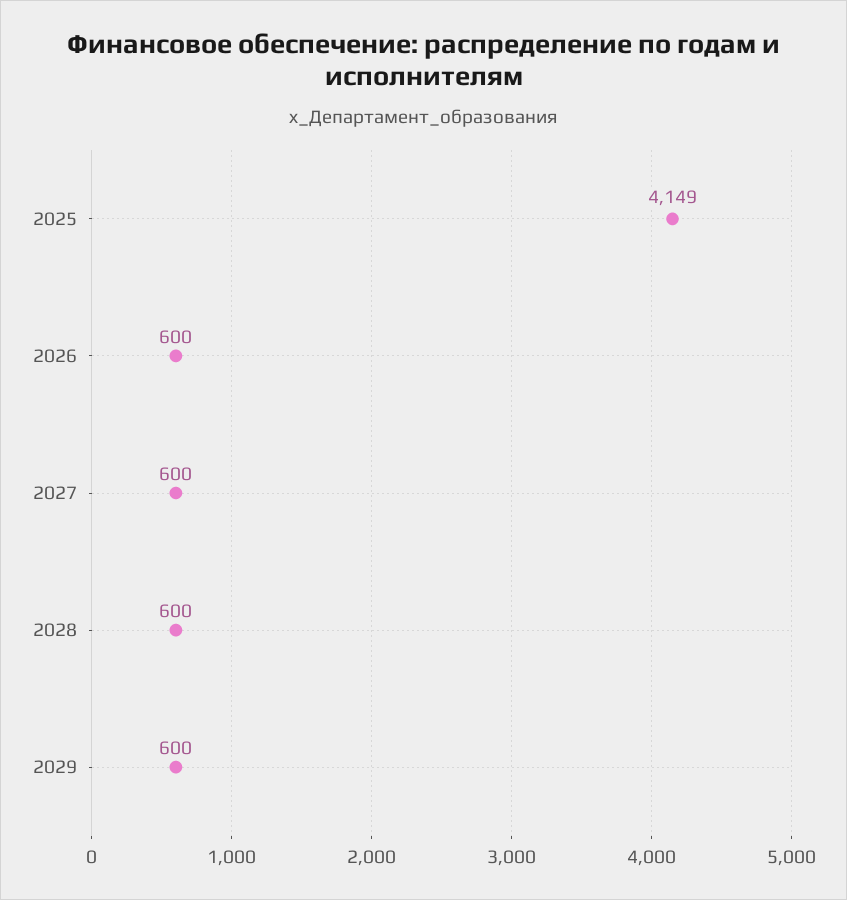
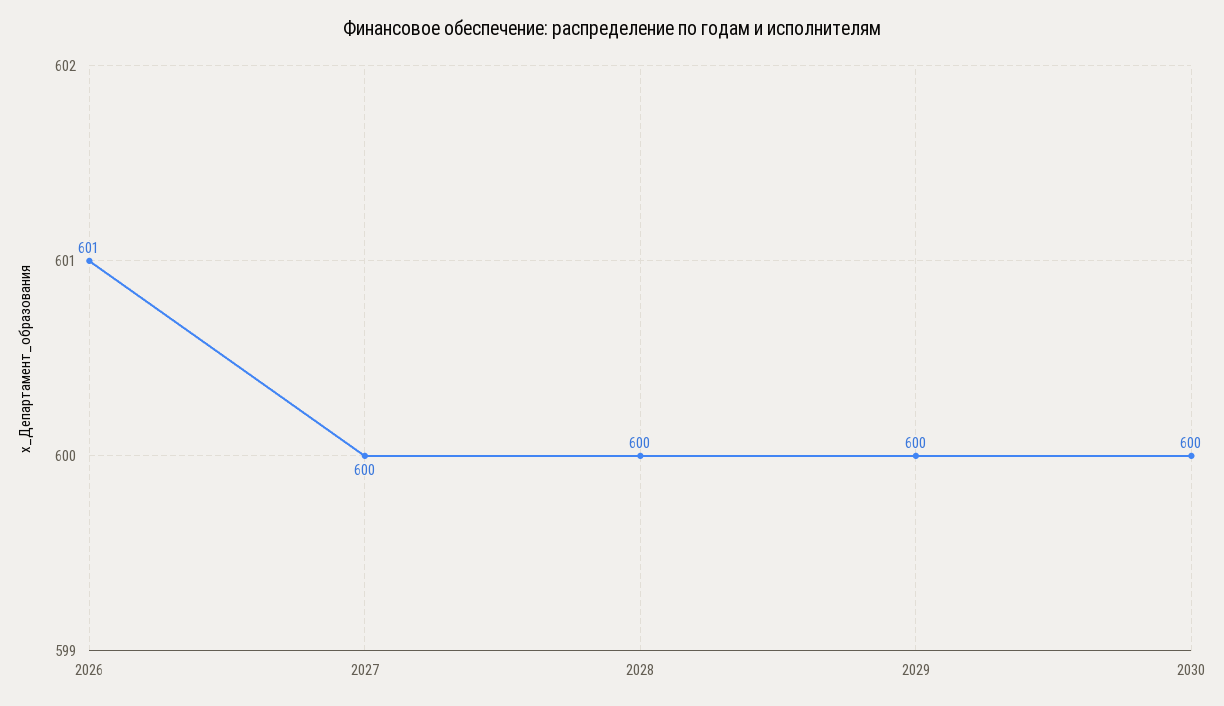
2025: 4149 -> none
2026: 600 -> 601
2030: none -> 600

